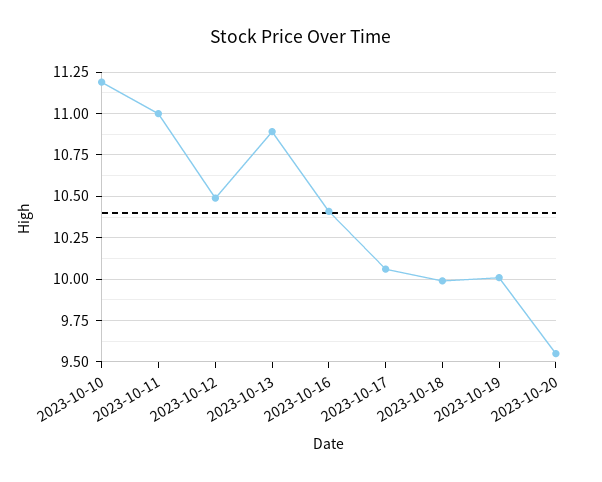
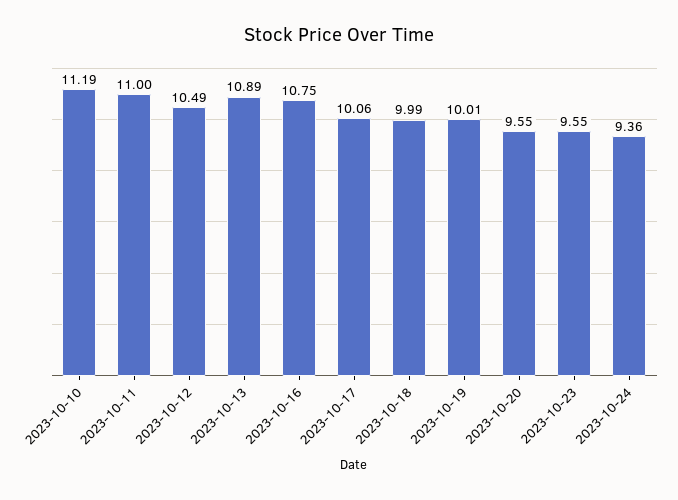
2023-10-16: 10.4 -> 10.75
2023-10-23: none -> 9.55
2023-10-24: none -> 9.36

